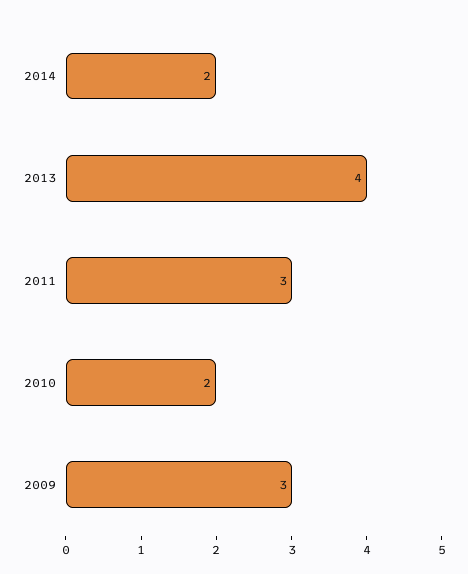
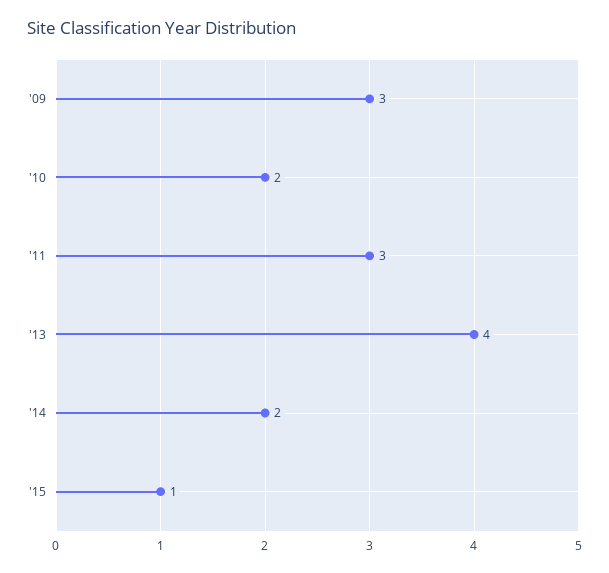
'15: none -> 1

